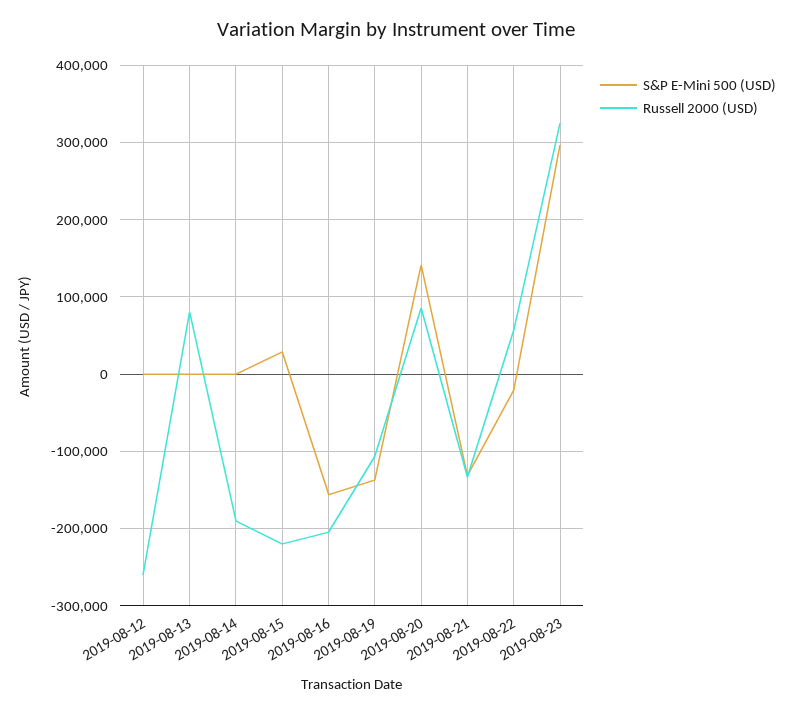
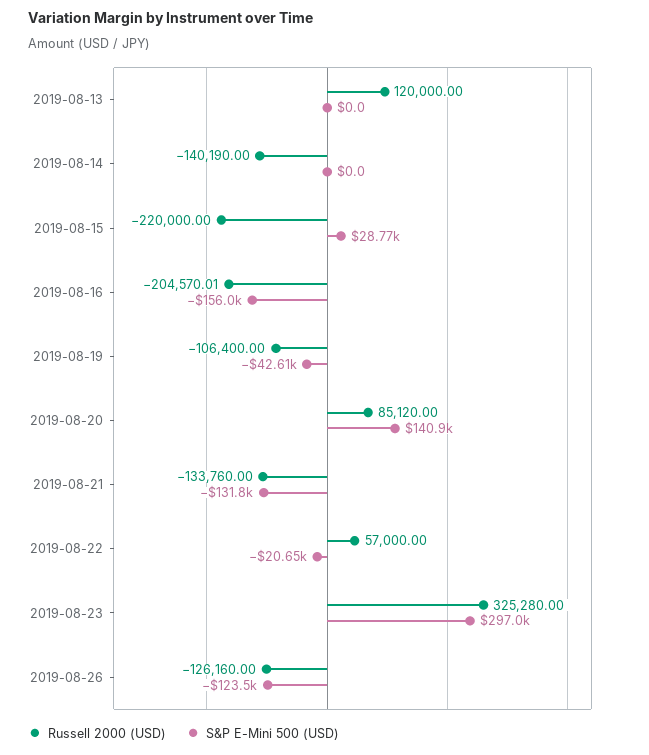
S&P E-Mini 500 (USD), 2019-08-12: 0 -> none
Russell 2000 (USD), 2019-08-12: -260000 -> none
Russell 2000 (USD), 2019-08-13: 80000 -> 120000
Russell 2000 (USD), 2019-08-14: -190000 -> -140190
S&P E-Mini 500 (USD), 2019-08-19: -140000 -> -42610
Russell 2000 (USD), 2019-08-26: none -> -126160
S&P E-Mini 500 (USD), 2019-08-26: none -> -123500

